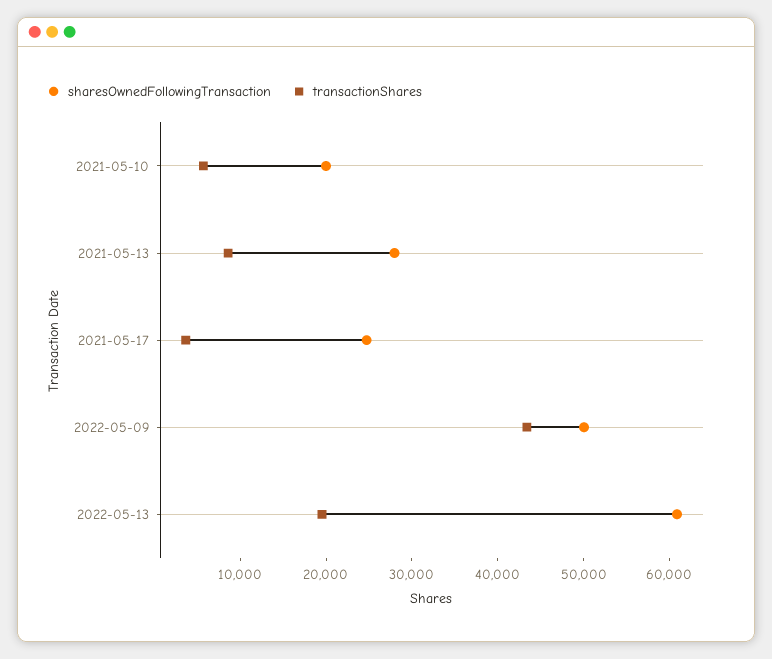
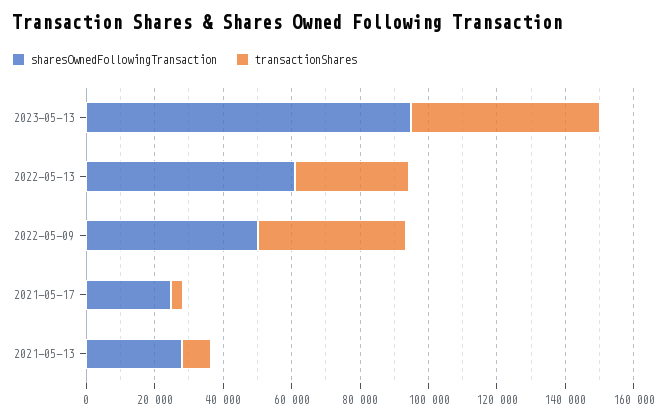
sharesOwnedFollowingTransaction, 2021-05-10: 20000 -> none
transactionShares, 2021-05-10: 6000 -> none
transactionShares, 2022-05-13: 20000 -> 35000
sharesOwnedFollowingTransaction, 2023-05-13: none -> 95000
transactionShares, 2023-05-13: none -> 55000

